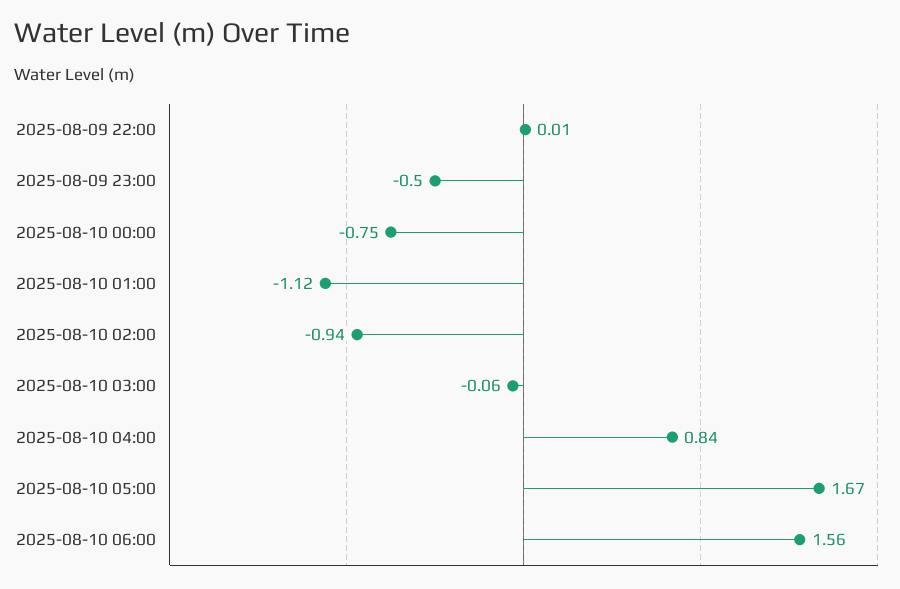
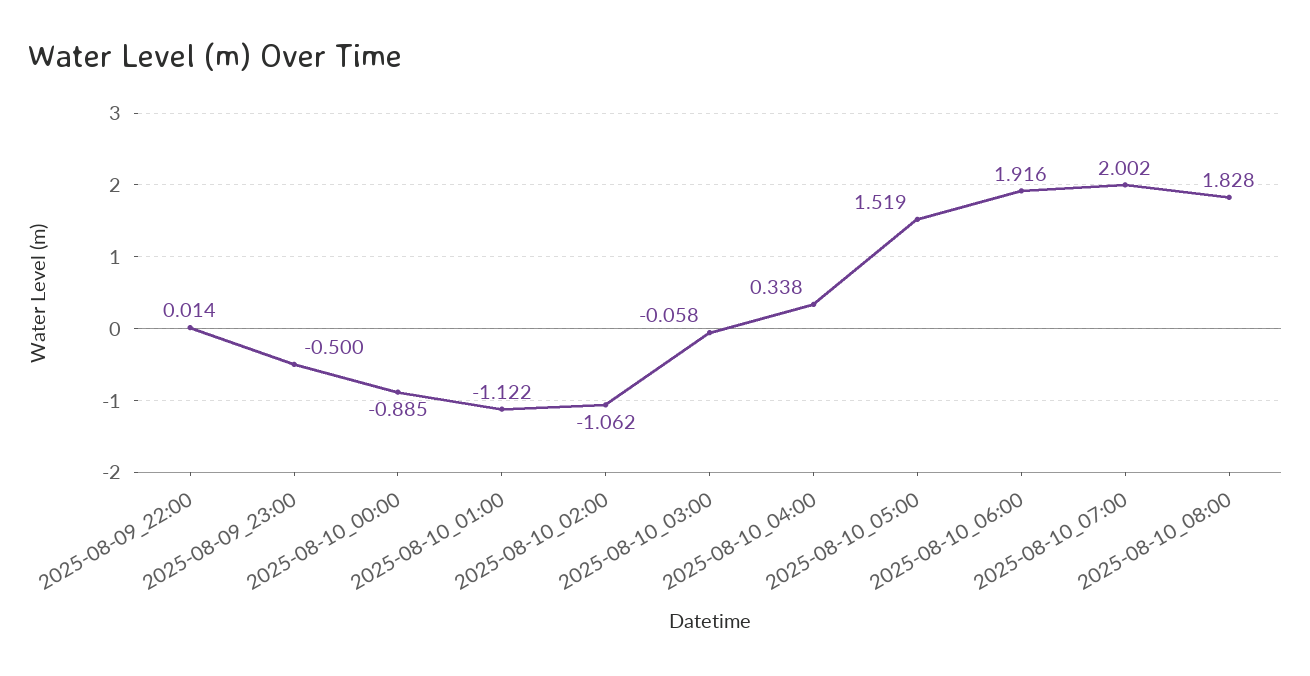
2025-08-10 00:00: -0.75 -> -0.885
2025-08-10 02:00: -0.94 -> -1.062
2025-08-10 04:00: 0.84 -> 0.338
2025-08-10 05:00: 1.67 -> 1.519
2025-08-10 06:00: 1.56 -> 1.916
2025-08-10_07:00: none -> 2.002
2025-08-10_08:00: none -> 1.828

